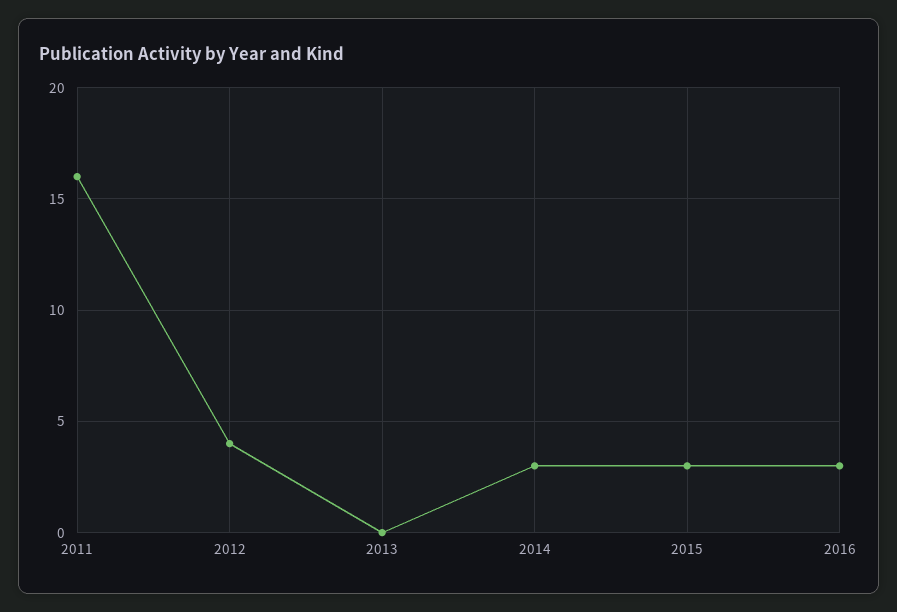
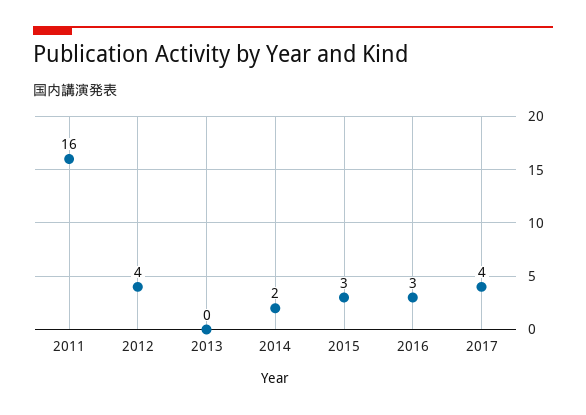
2014: 3 -> 2
2017: none -> 4

